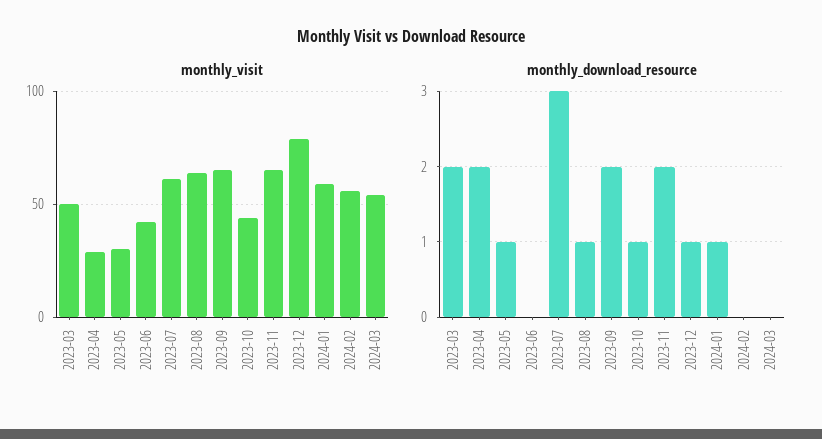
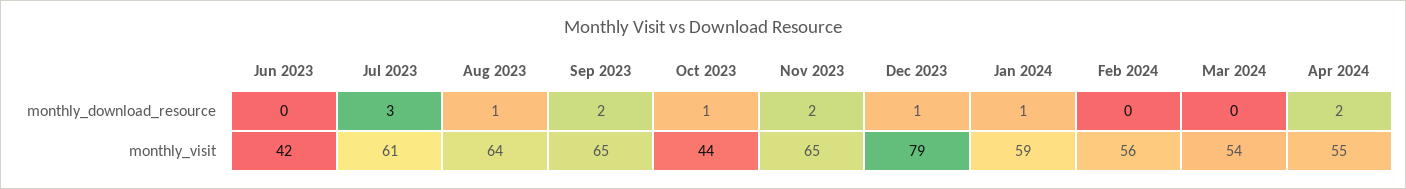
monthly_visit, 2023-03: 50 -> none
monthly_visit, 2023-04: 30 -> none
monthly_visit, 2023-05: 30 -> none
monthly_download_resource, 2023-03: 2 -> none
monthly_download_resource, 2023-04: 2 -> none
monthly_download_resource, 2023-05: 1 -> none
monthly_download_resource, Apr 2024: none -> 2
monthly_visit, Apr 2024: none -> 55

